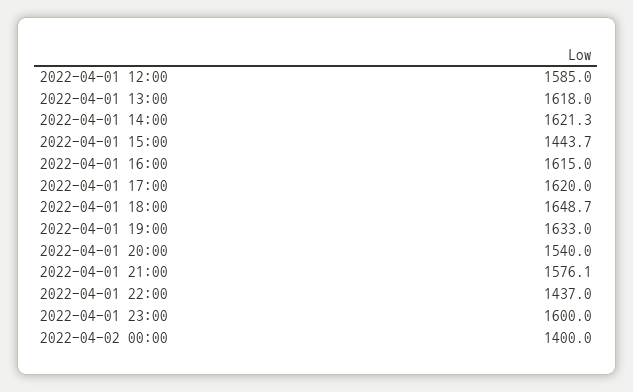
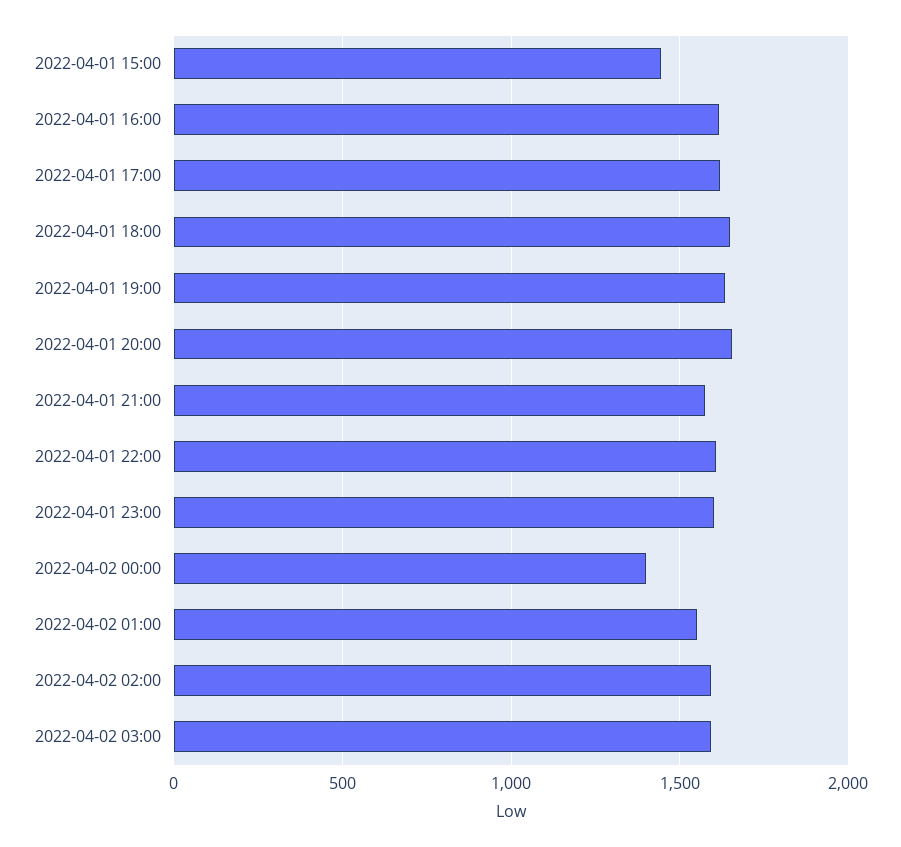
2022-04-01 12:00: 1585 -> none
2022-04-01 13:00: 1618 -> none
2022-04-01 14:00: 1621.3 -> none
2022-04-01 20:00: 1540 -> 1650
2022-04-01 22:00: 1437 -> 1600
2022-04-02 01:00: none -> 1550
2022-04-02 02:00: none -> 1600
2022-04-02 03:00: none -> 1600

